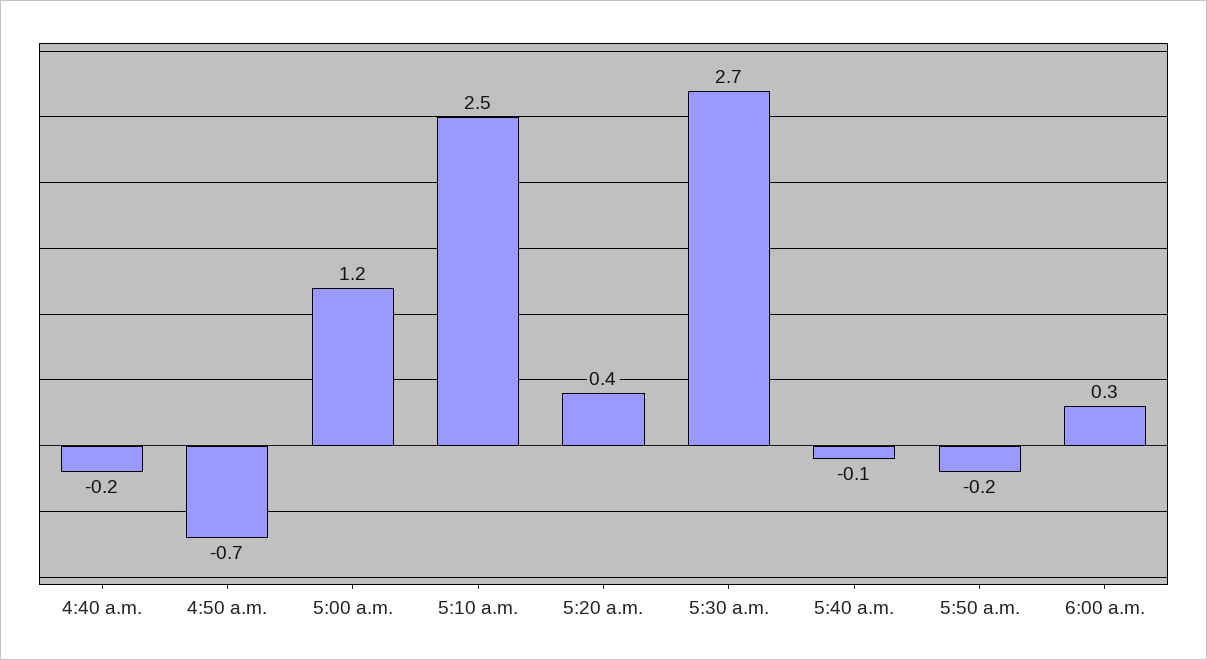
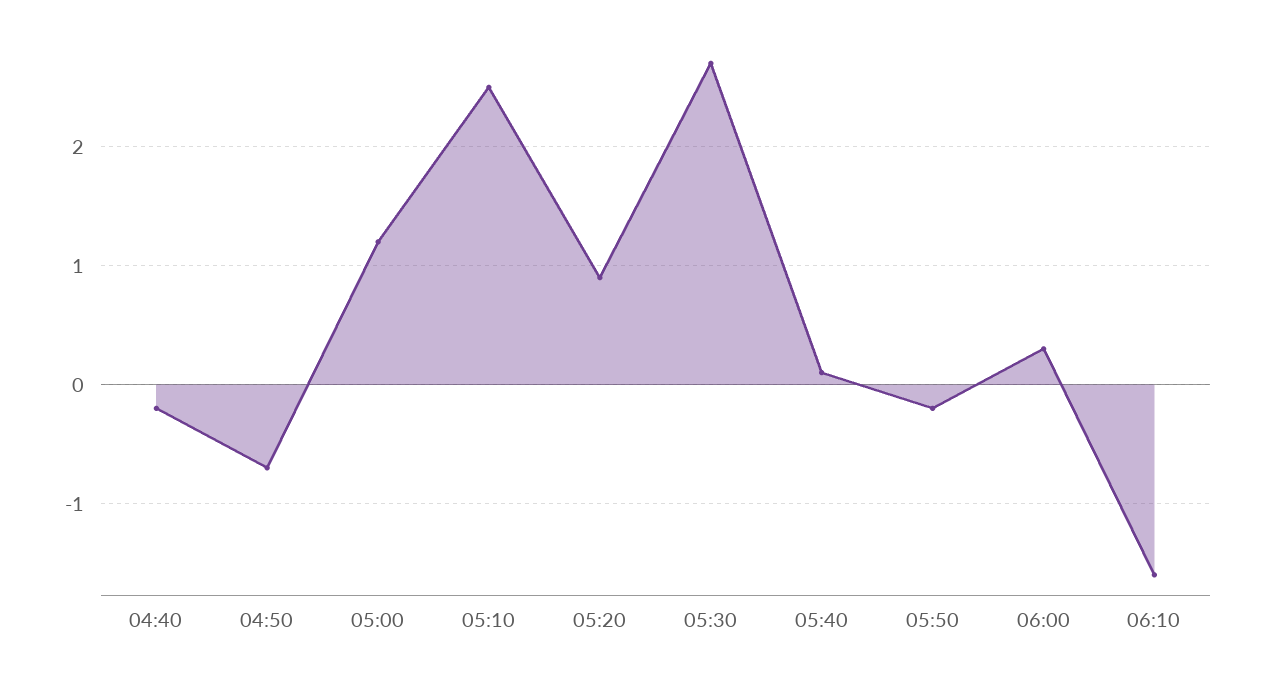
5:20 a.m.: 0.4 -> 0.9
5:40 a.m.: -0.1 -> 0.1
06:10: none -> -1.6

